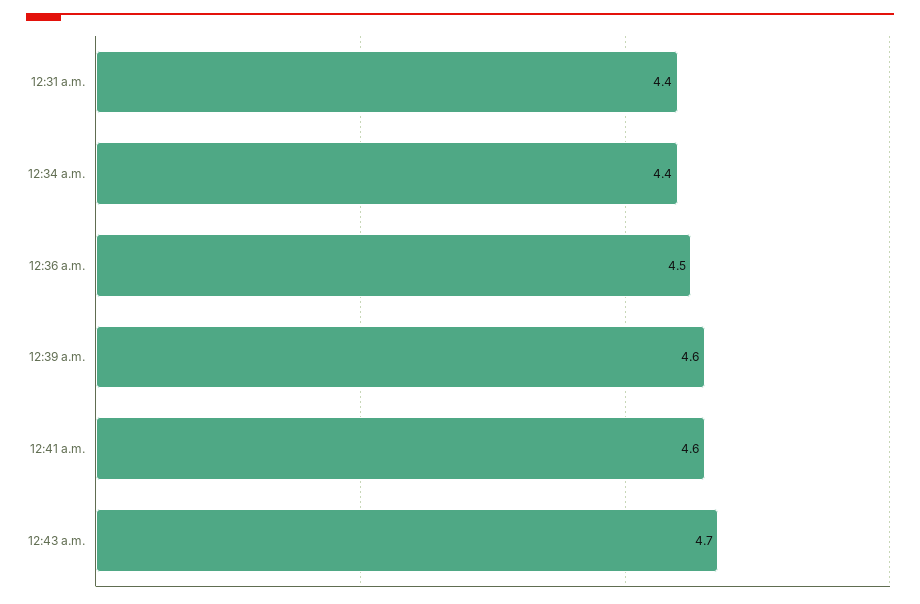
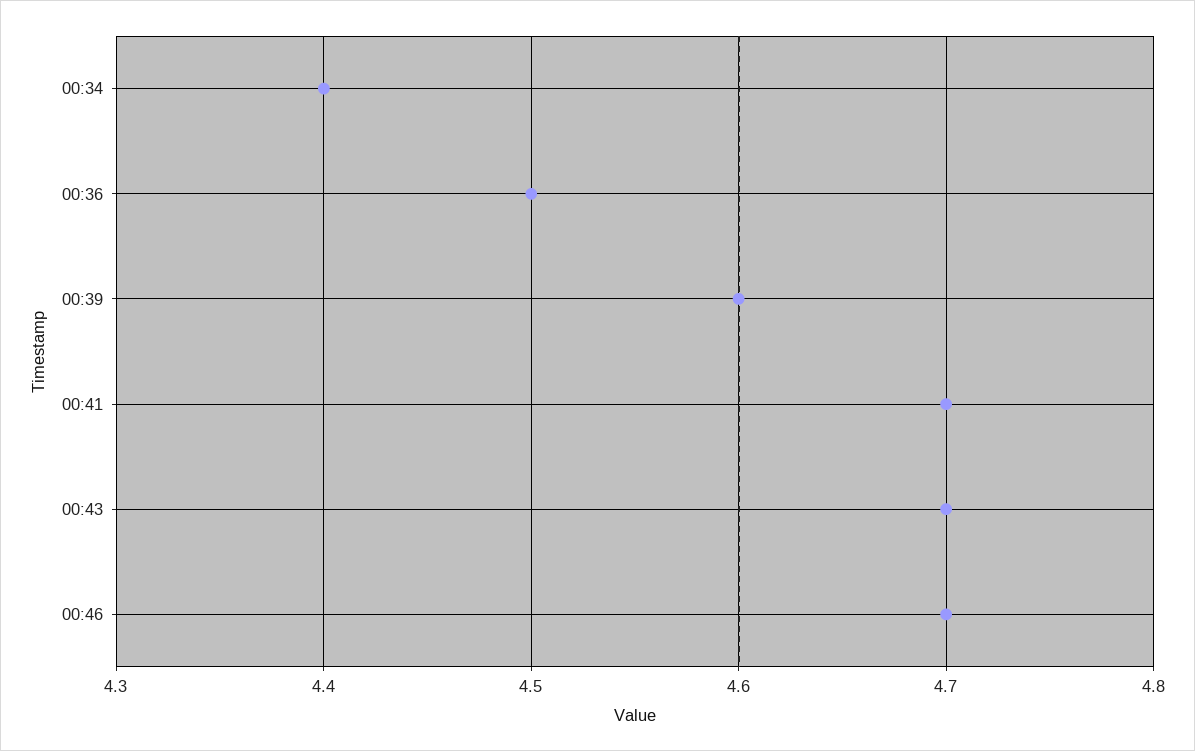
12:31 a.m.: 4.4 -> none
12:41 a.m.: 4.6 -> 4.7
00:46: none -> 4.7

